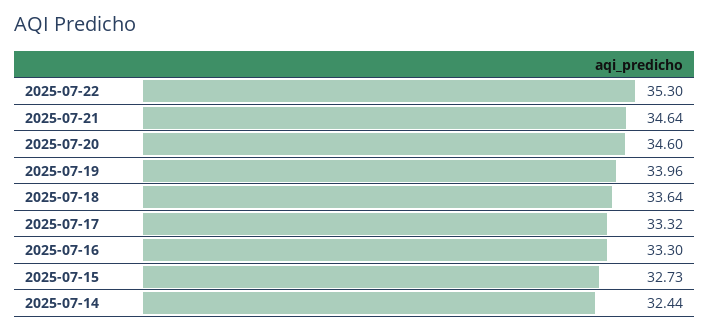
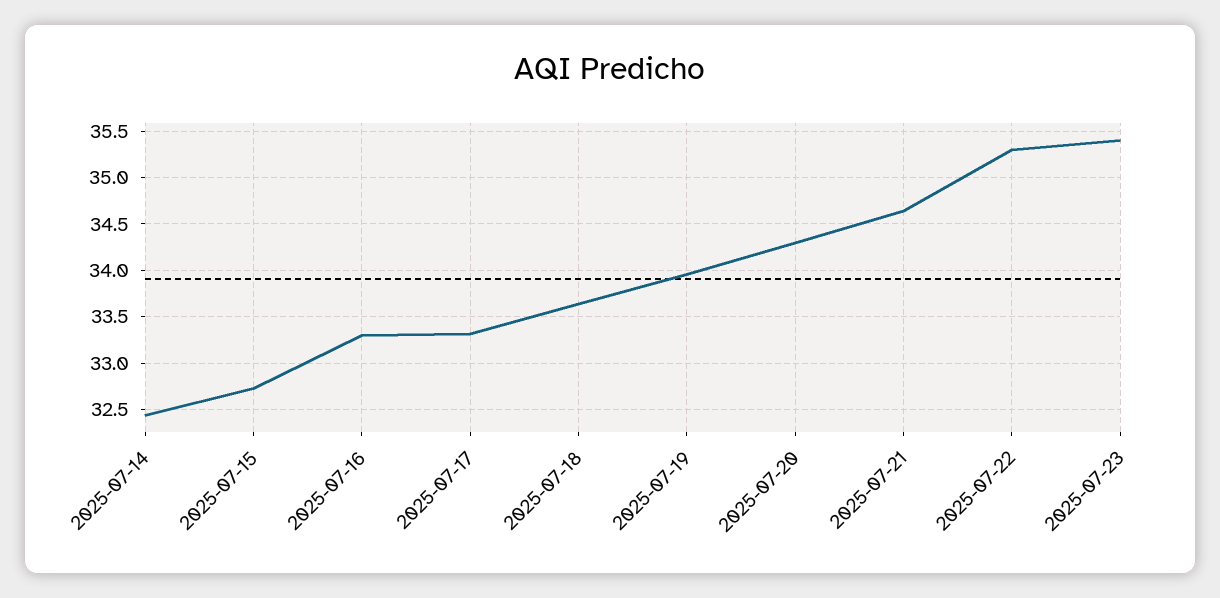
2025-07-20: 34.6 -> 34.3
2025-07-23: none -> 35.4

